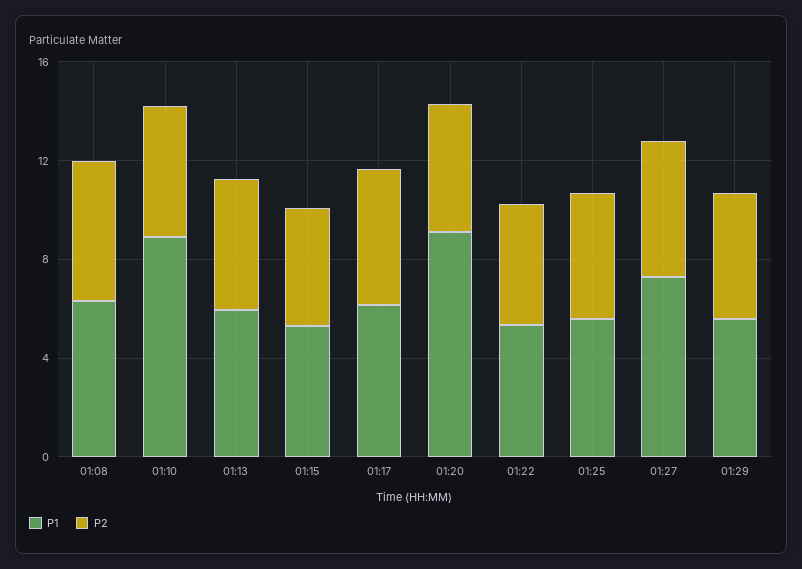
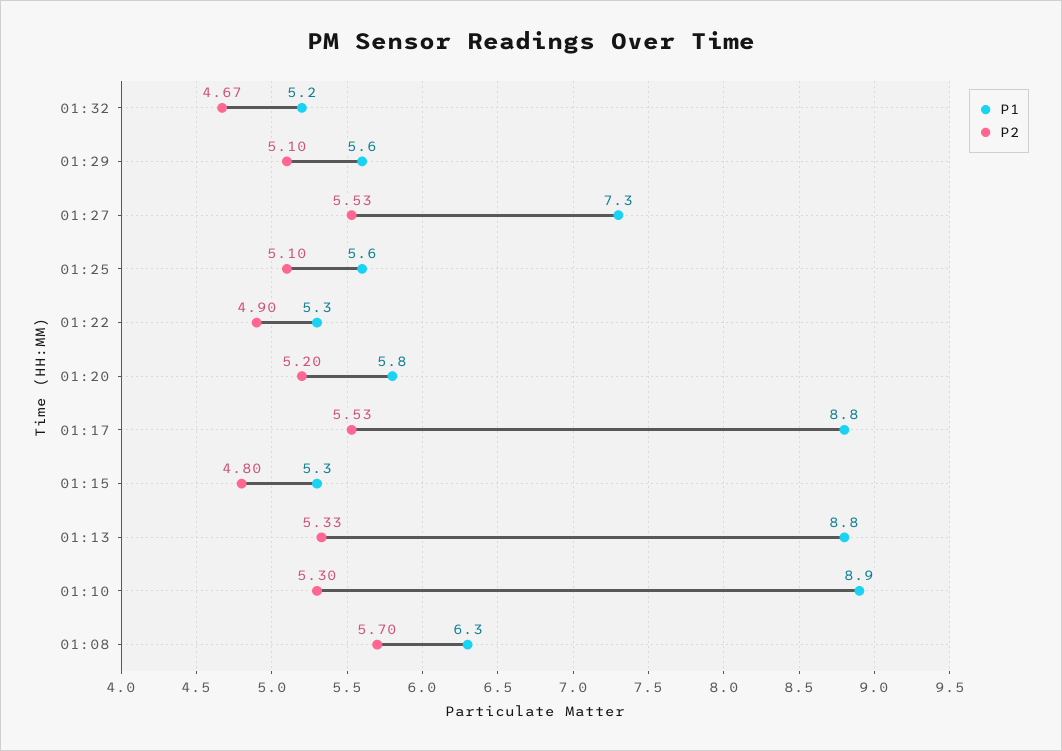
P1, 01:13: 6 -> 8.8
P1, 01:17: 6 -> 8.8
P1, 01:20: 9 -> 5.8
P1, 01:32: none -> 5.2
P2, 01:32: none -> 4.67

